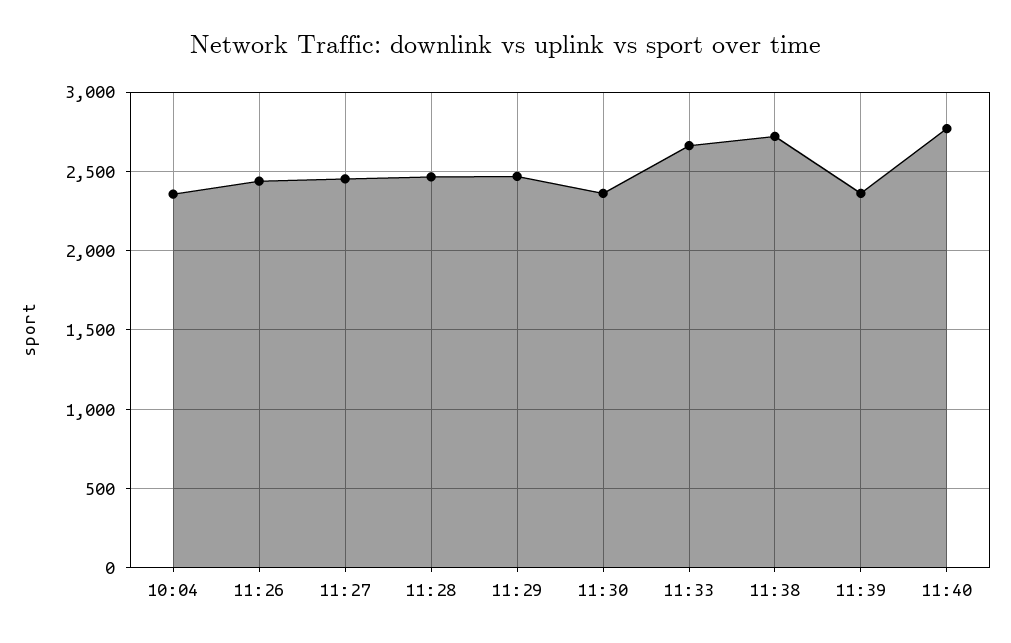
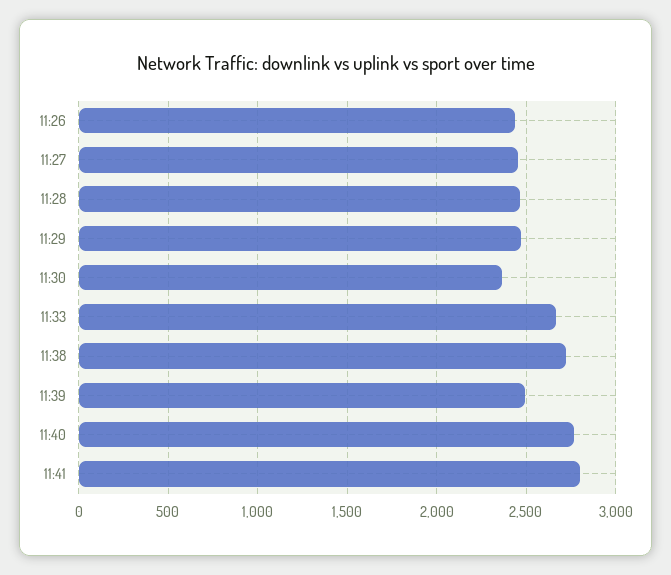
10:04: 2350 -> none
11:39: 2350 -> 2500
11:41: none -> 2800

